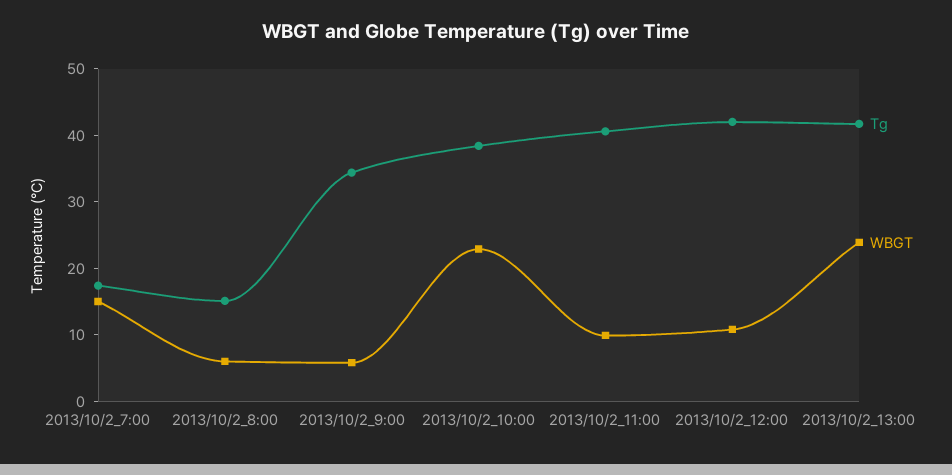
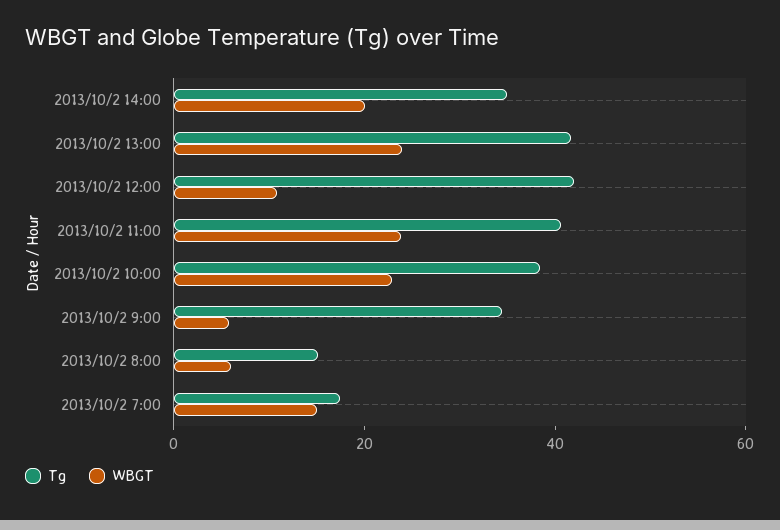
WBGT, 2013/10/2_11:00: 10 -> 25
Tg, 2013/10/2 14:00: none -> 35
WBGT, 2013/10/2 14:00: none -> 20

